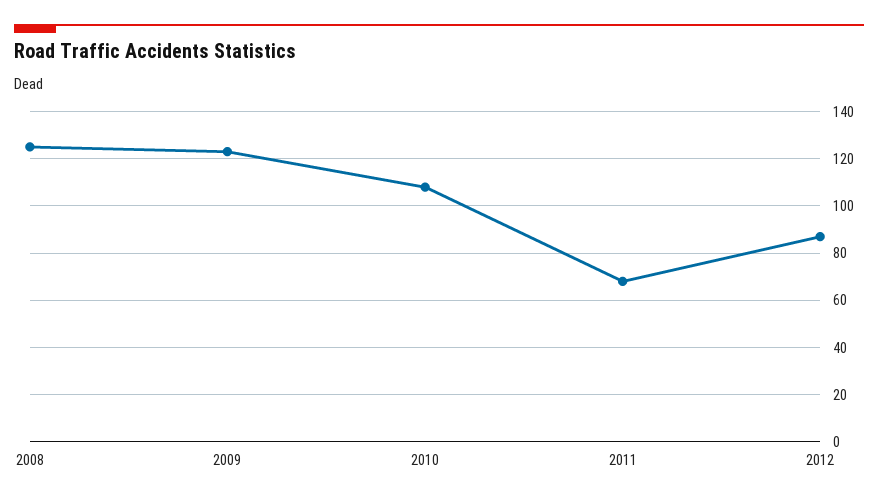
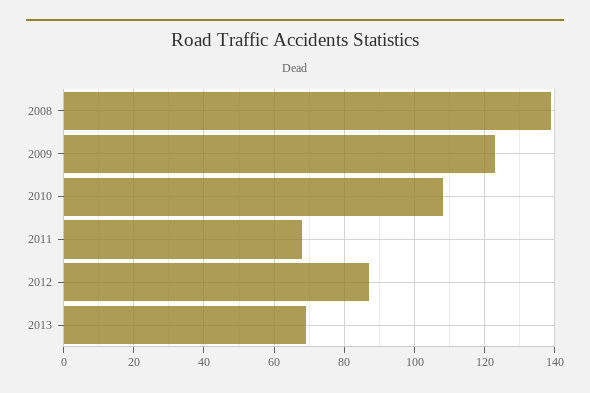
2008: 125 -> 140
2013: none -> 70

